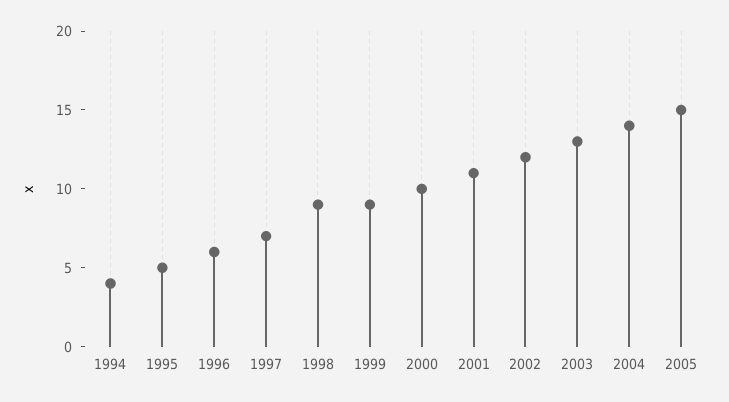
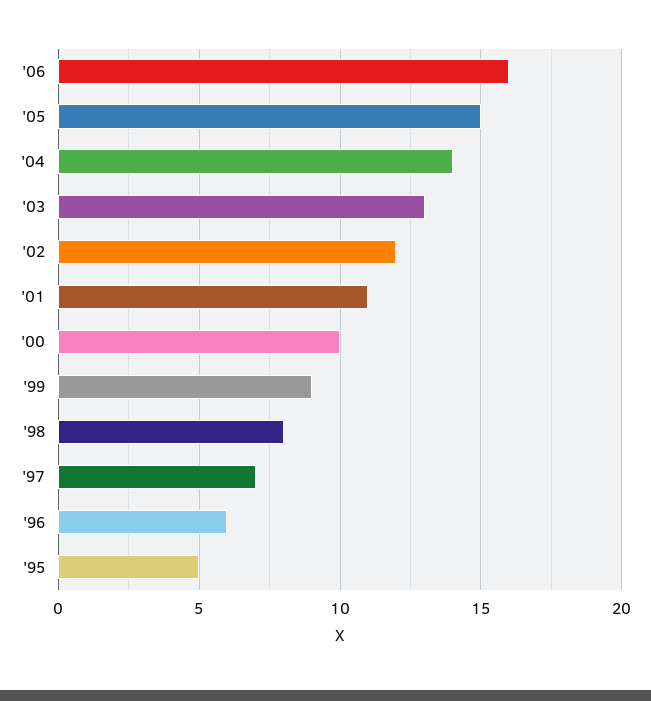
1994: 4 -> none
1998: 9 -> 8
'06: none -> 16

